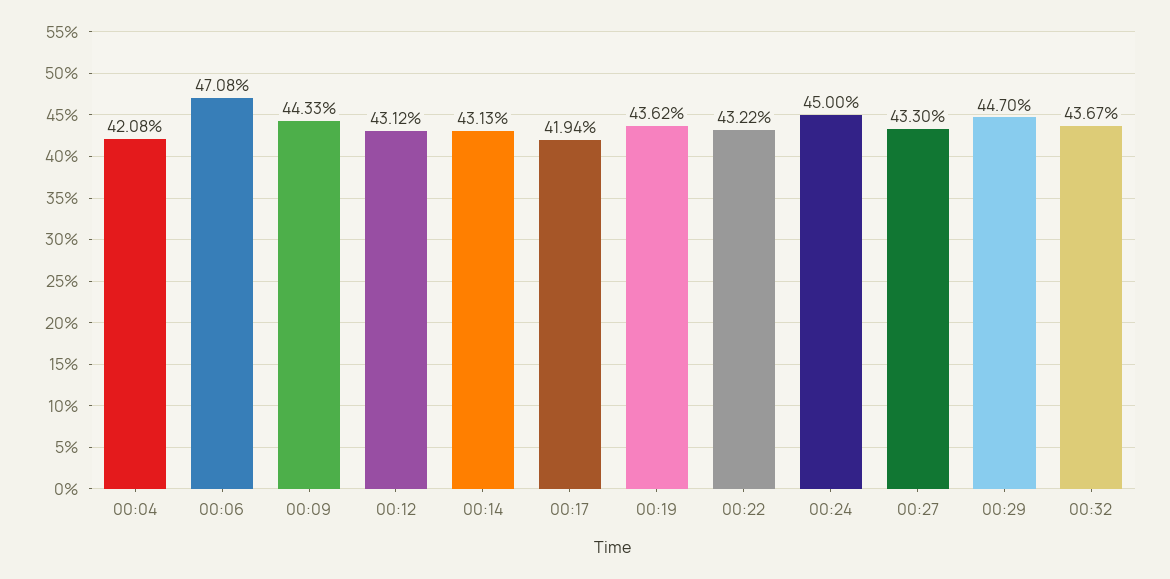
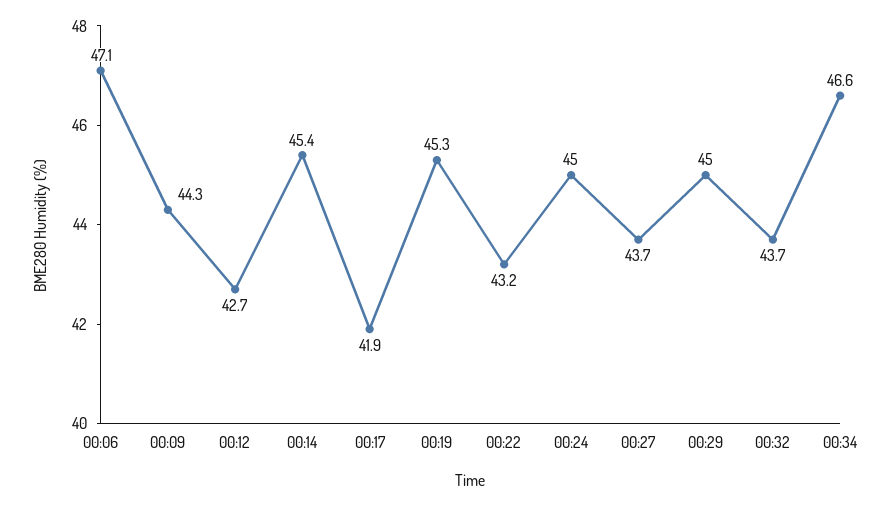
00:04: 42.08 -> none
00:12: 43.12 -> 42.7
00:14: 43.13 -> 45.4
00:19: 43.62 -> 45.3
00:27: 43.3 -> 43.7
00:29: 44.7 -> 45
00:34: none -> 46.6

